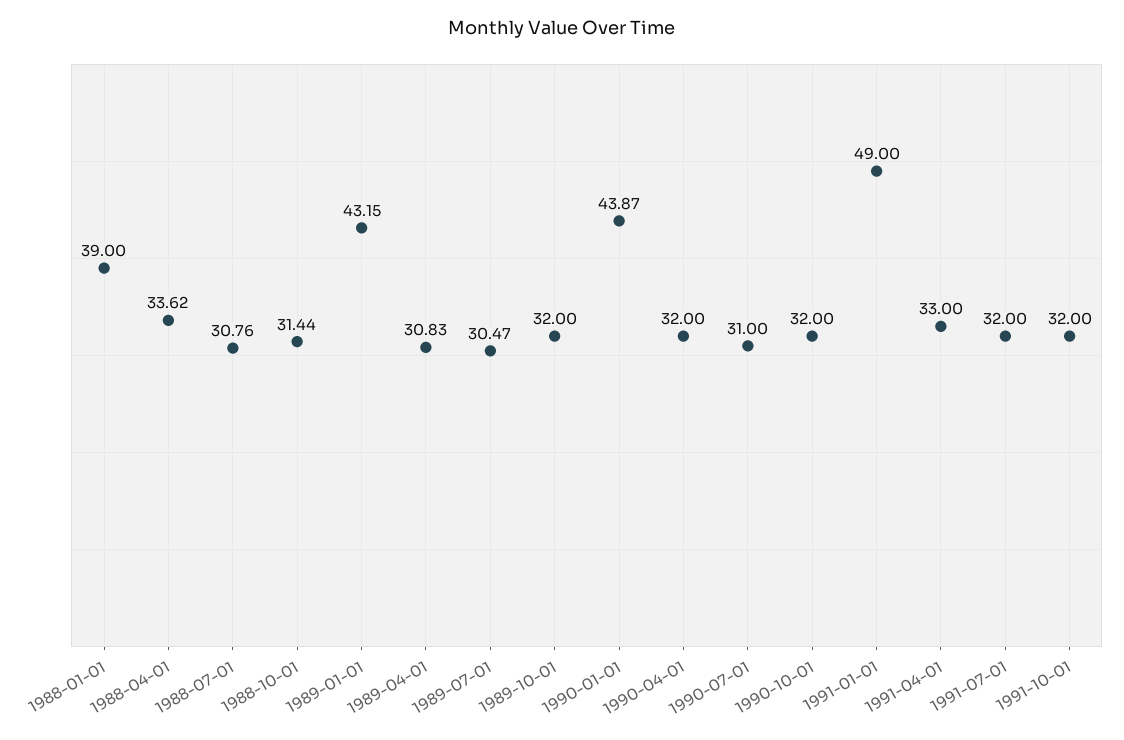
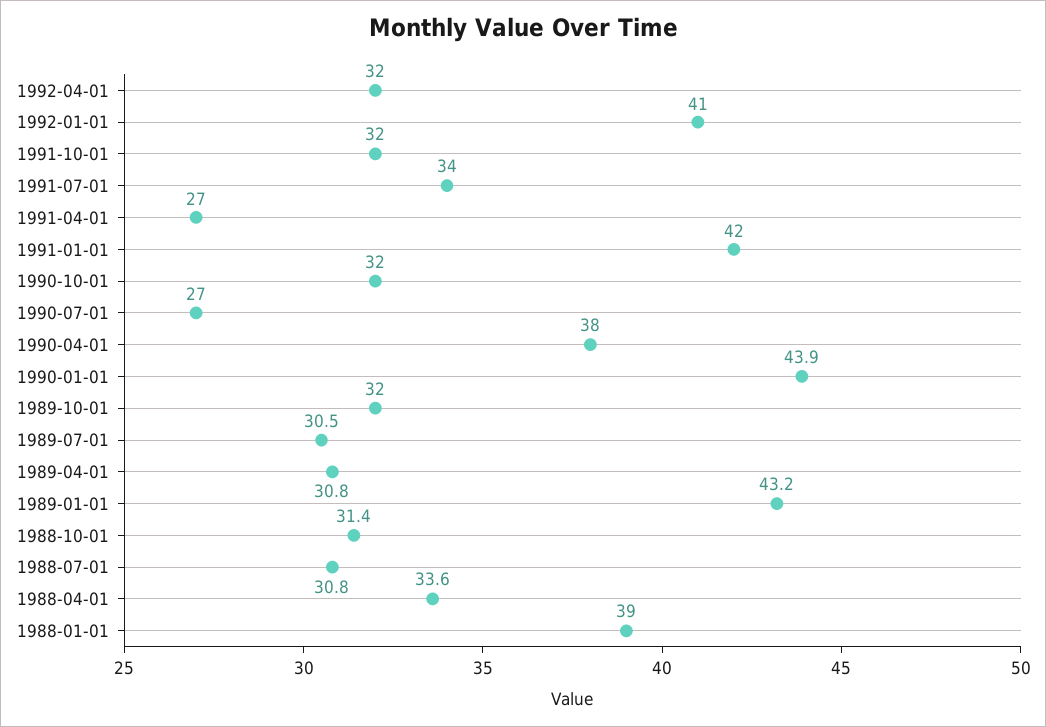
1990-04-01: 32 -> 38
1990-07-01: 31 -> 27
1991-01-01: 49 -> 42
1991-04-01: 33 -> 27
1991-07-01: 32 -> 34
1992-04-01: none -> 32
1992-01-01: none -> 41

